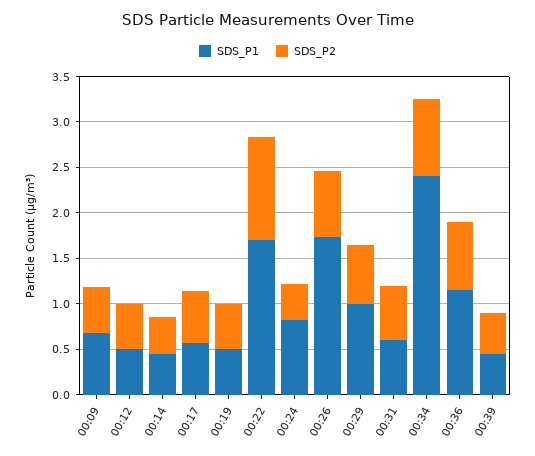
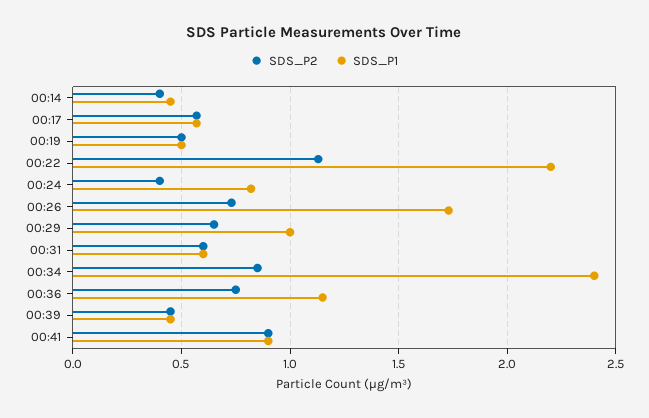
SDS_P1, 00:09: 0.7 -> none
SDS_P2, 00:09: 0.5 -> none
SDS_P1, 00:12: 0.5 -> none
SDS_P2, 00:12: 0.5 -> none
SDS_P1, 00:22: 1.7 -> 2.2
SDS_P2, 00:41: none -> 0.9
SDS_P1, 00:41: none -> 0.9

